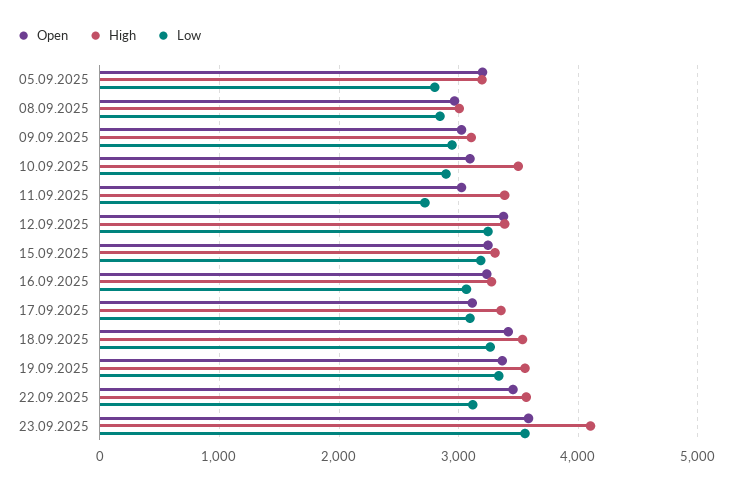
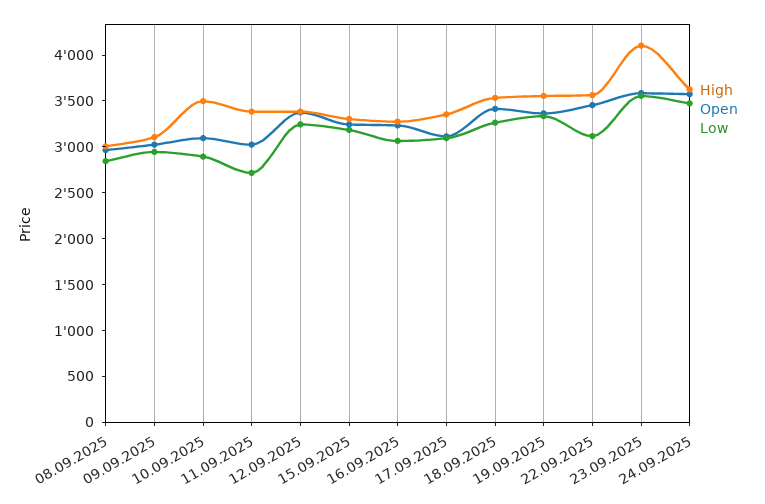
Open, 05.09.2025: 3200 -> none
High, 05.09.2025: 3200 -> none
Low, 05.09.2025: 2800 -> none
High, 24.09.2025: none -> 3600
Open, 24.09.2025: none -> 3600
Low, 24.09.2025: none -> 3500

